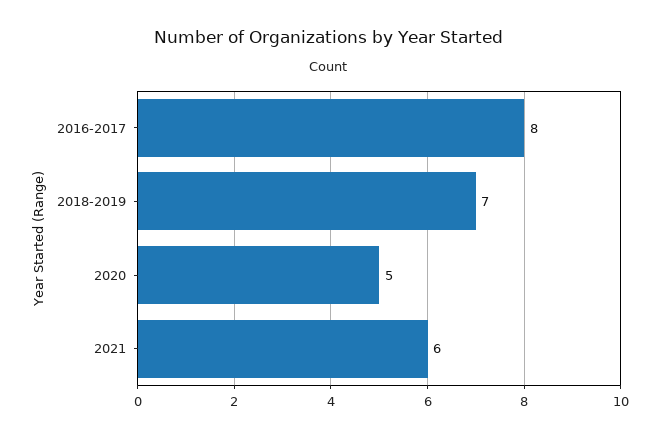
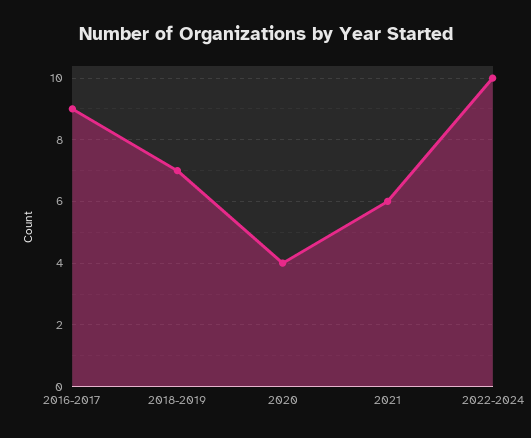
2016-2017: 8 -> 9
2020: 5 -> 4
2022-2024: none -> 10

